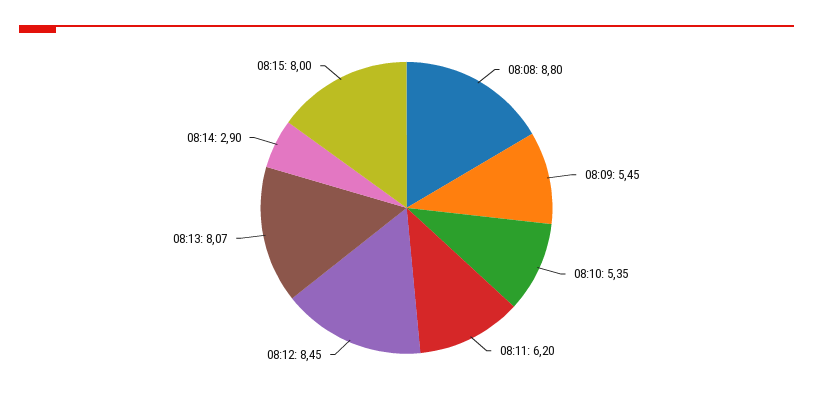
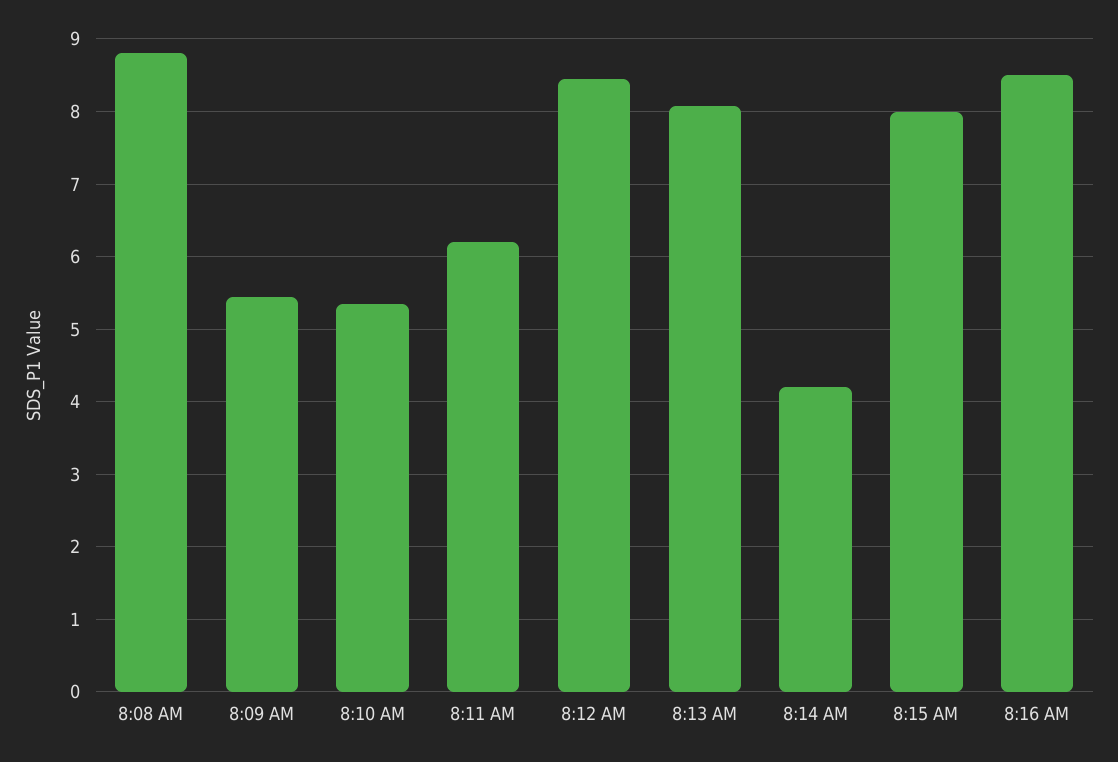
08:14: 2.9 -> 4.2
8:16 AM: none -> 8.5

